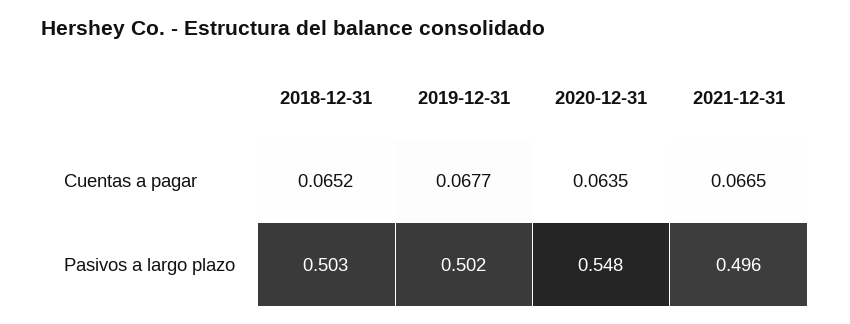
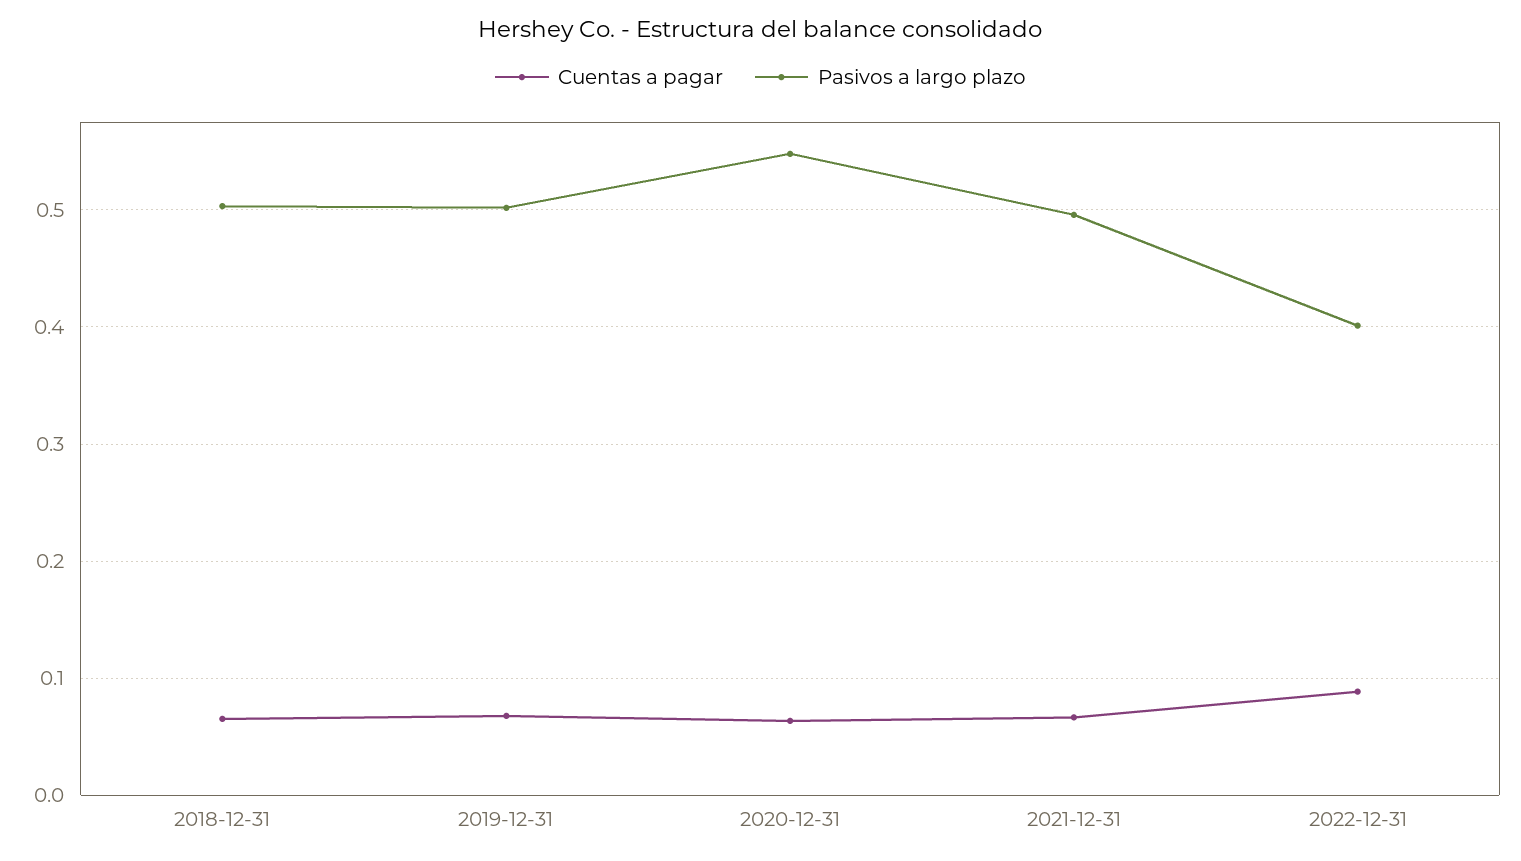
Cuentas a pagar, 2022-12-31: none -> 0.09
Pasivos a largo plazo, 2022-12-31: none -> 0.4

